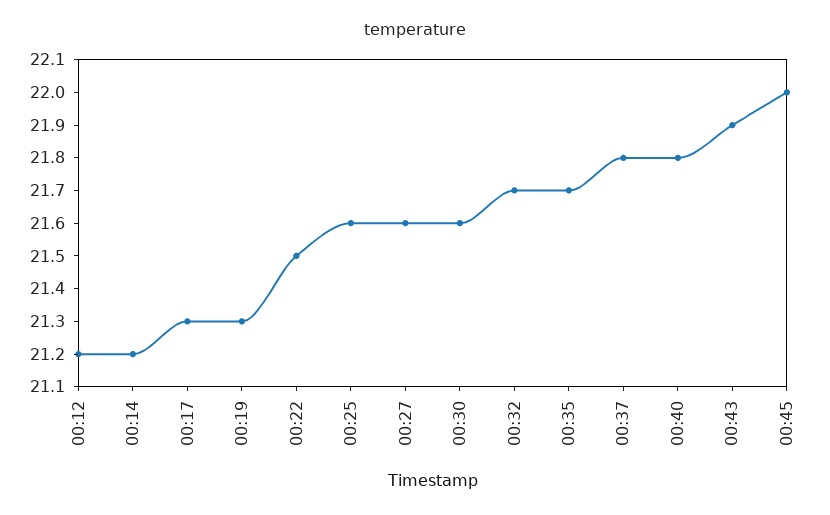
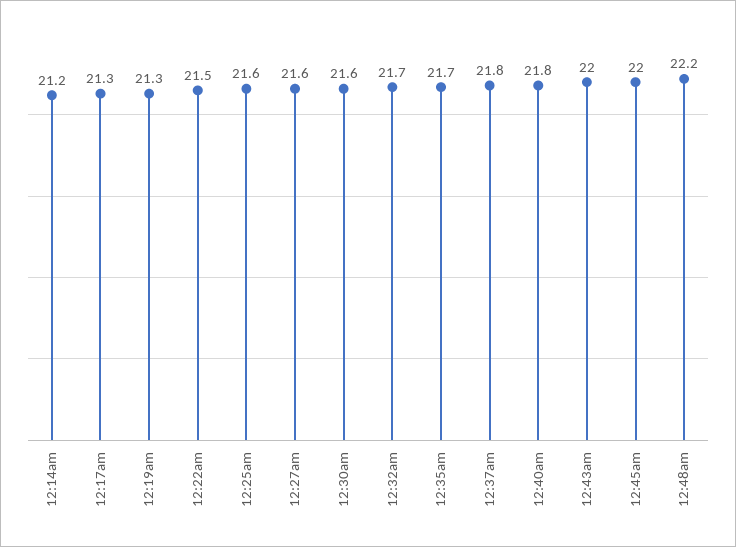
00:12: 21.2 -> none
00:43: 21.9 -> 22
12:48am: none -> 22.2

